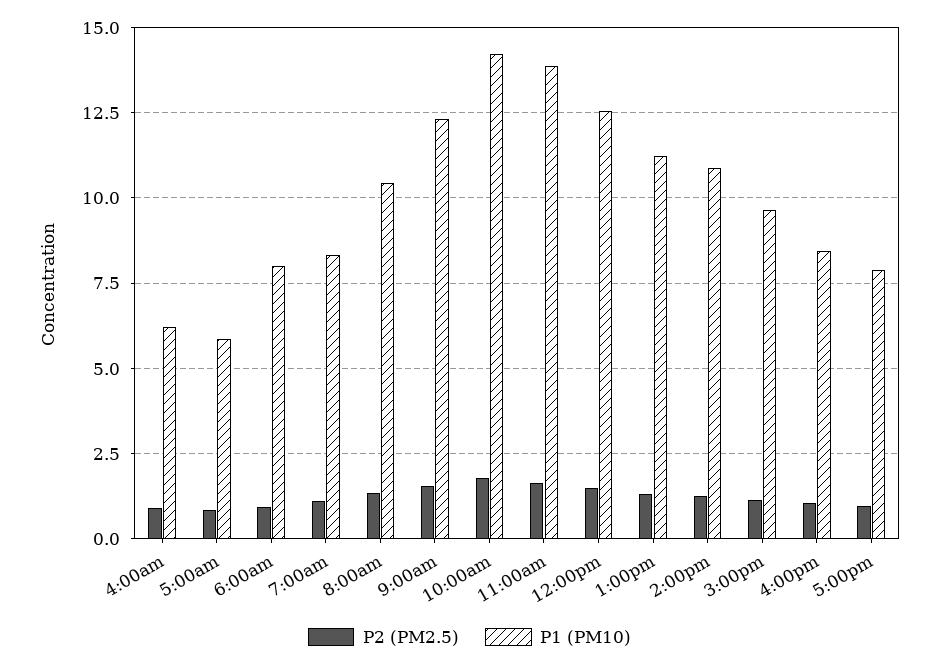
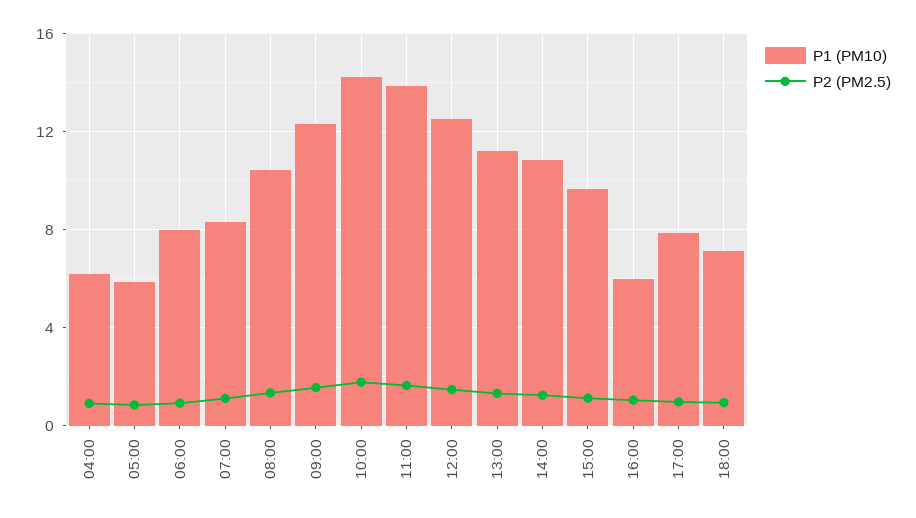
P1 (PM10), 4:00pm: 8.5 -> 6
P1 (PM10), 18:00: none -> 7
P2 (PM2.5), 18:00: none -> 1

